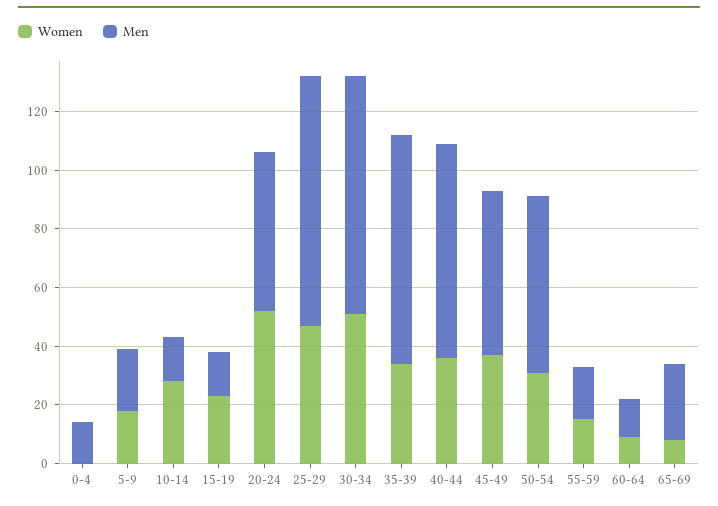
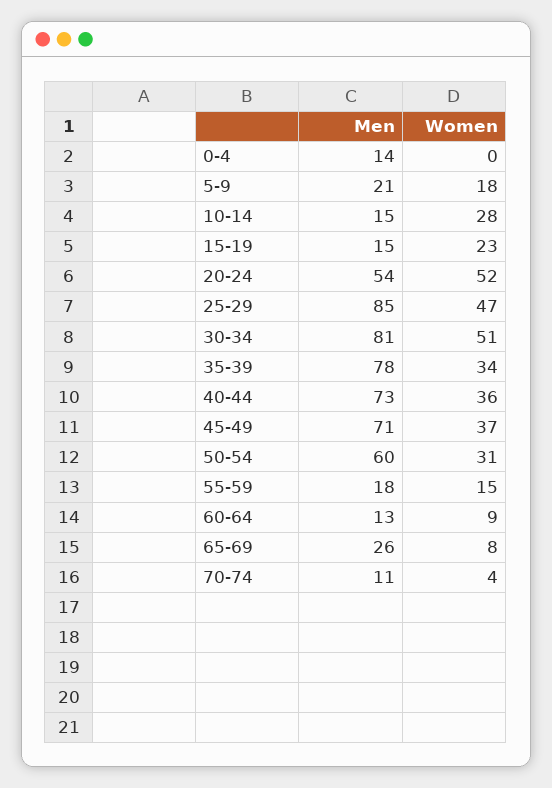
Men, 45-49: 55 -> 71
Men, 70-74: none -> 11
Women, 70-74: none -> 4

